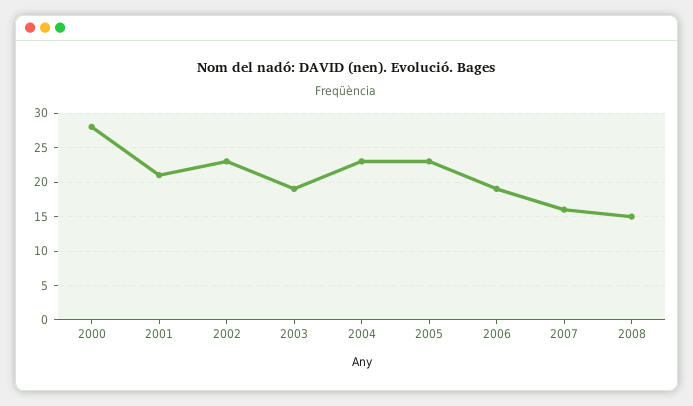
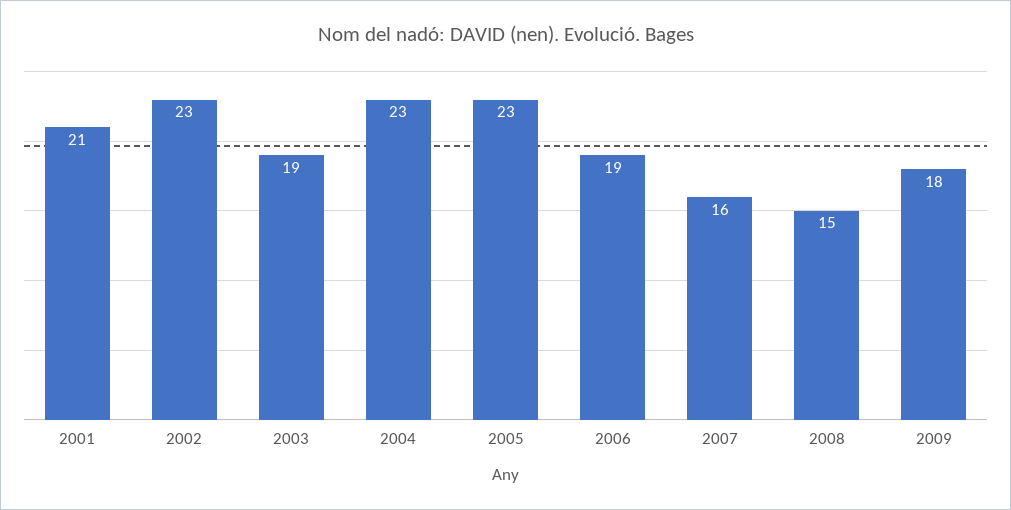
2000: 28 -> none
2009: none -> 18

